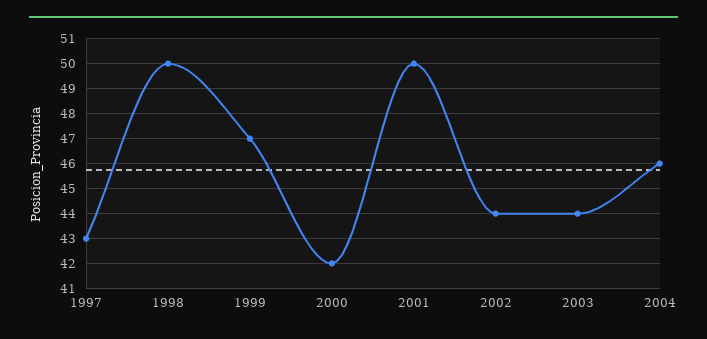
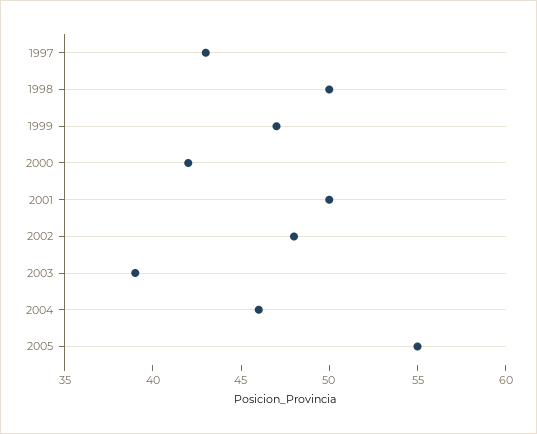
2002: 44 -> 48
2003: 44 -> 39
2005: none -> 55

